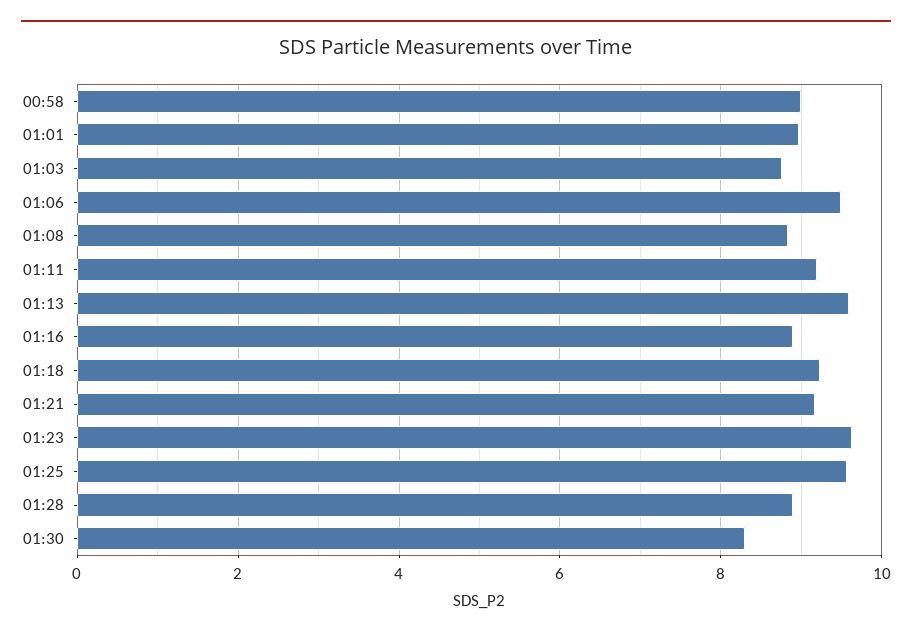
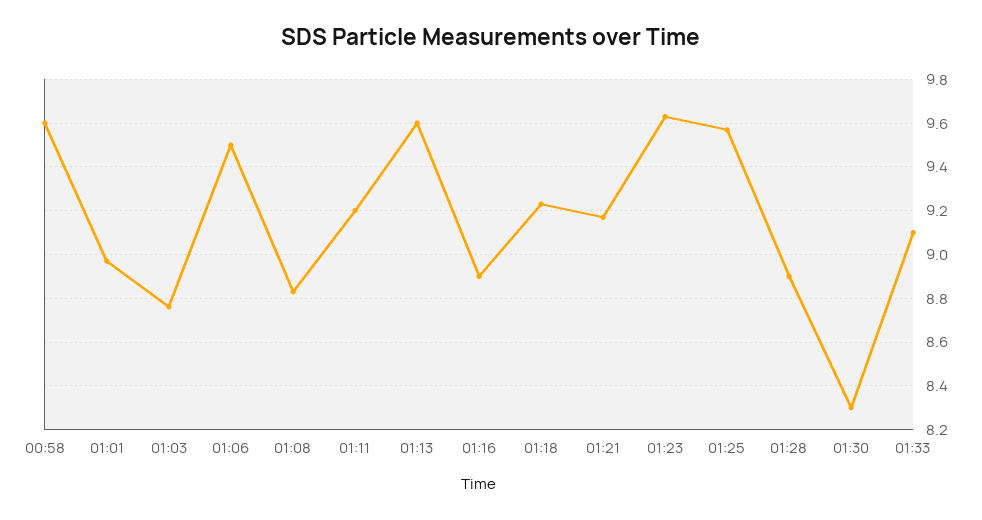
00:58: 9 -> 9.6
01:33: none -> 9.1

